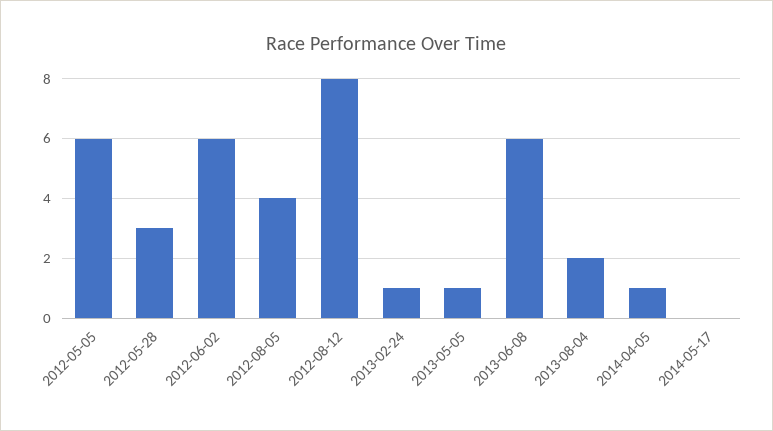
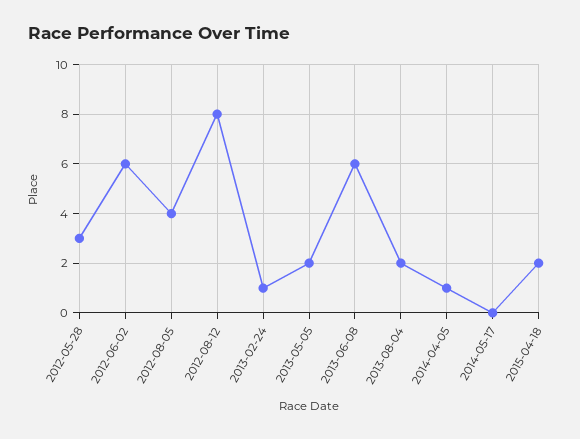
2012-05-05: 6 -> none
2013-05-05: 1 -> 2
2015-04-18: none -> 2

